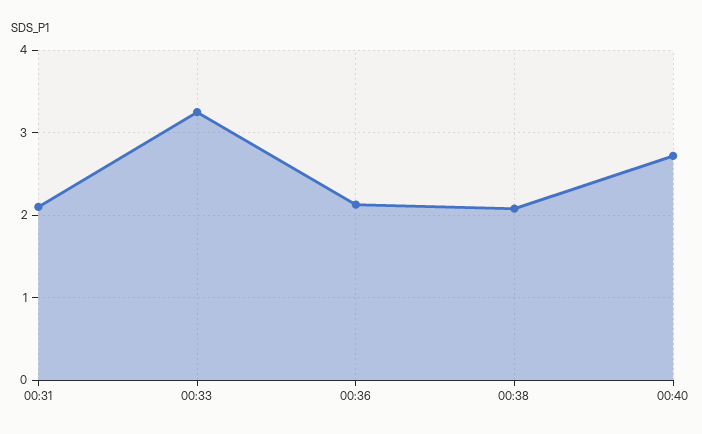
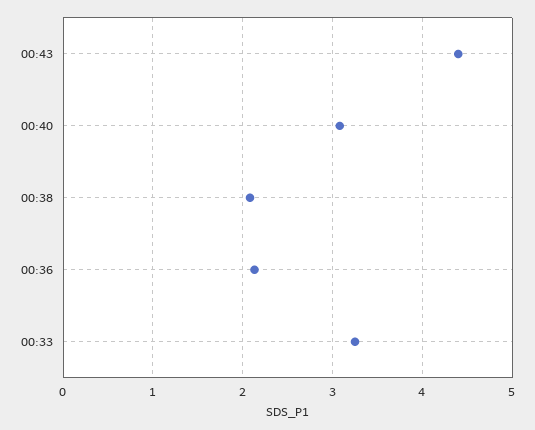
00:31: 2.1 -> none
00:40: 2.7 -> 3.1
00:43: none -> 4.4

